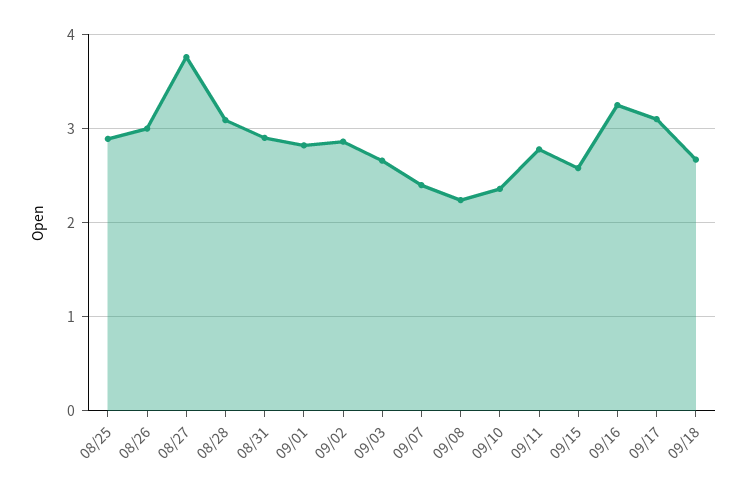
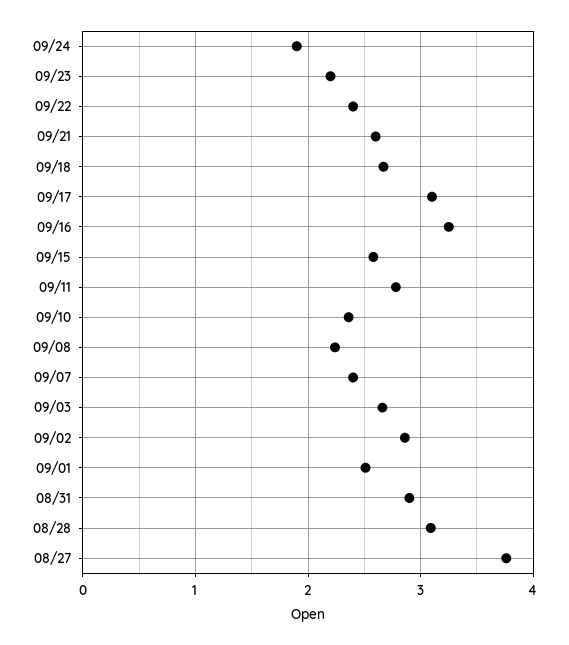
08/25: 2.9 -> none
08/26: 3 -> none
09/01: 2.8 -> 2.5
09/24: none -> 1.9
09/23: none -> 2.2
09/22: none -> 2.4
09/21: none -> 2.6

